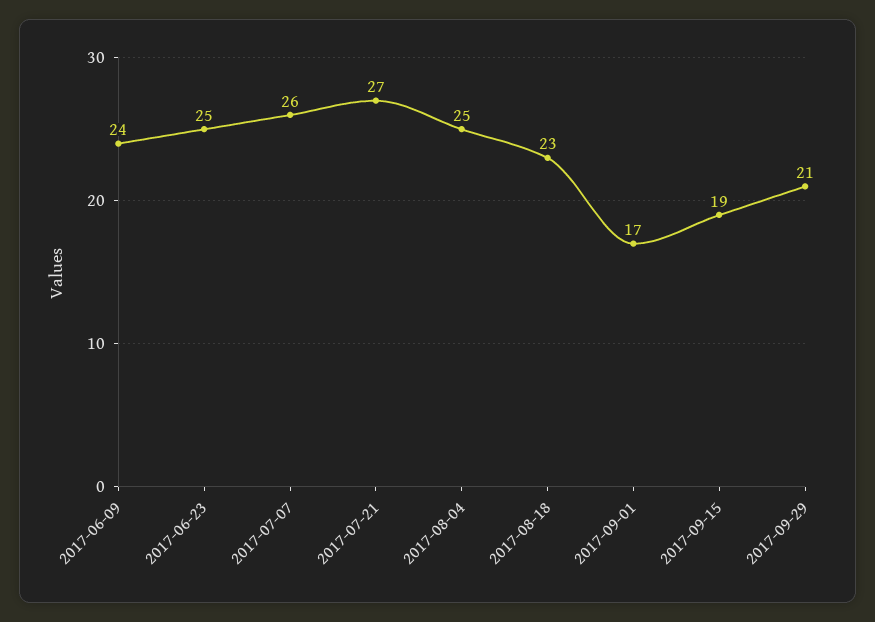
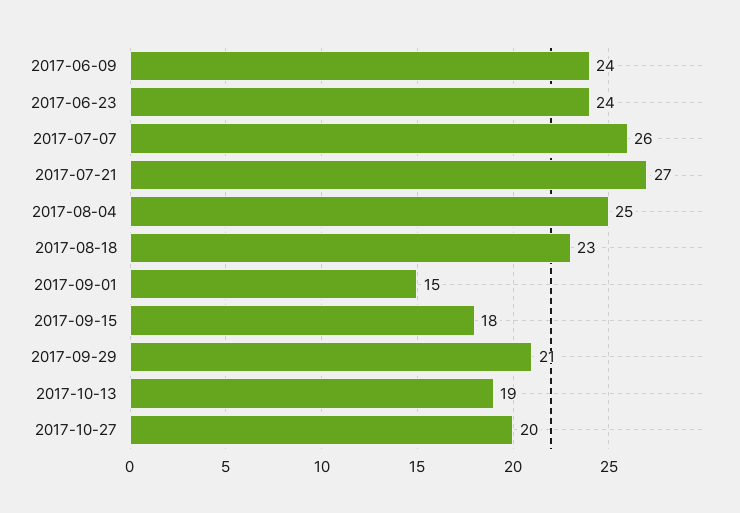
2017-06-23: 25 -> 24
2017-09-01: 17 -> 15
2017-09-15: 19 -> 18
2017-10-13: none -> 19
2017-10-27: none -> 20

